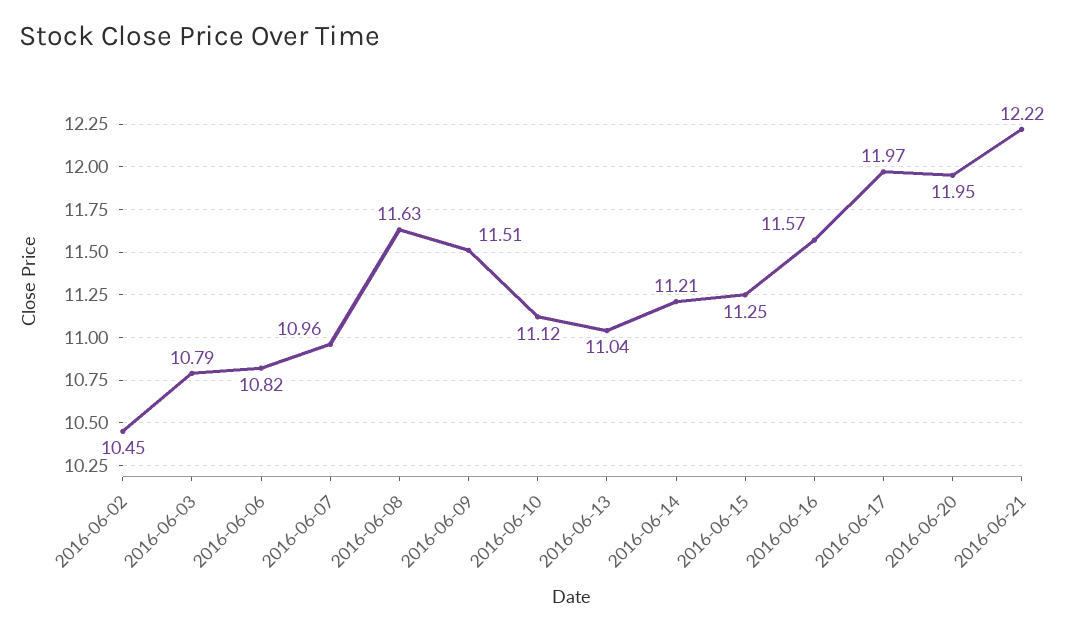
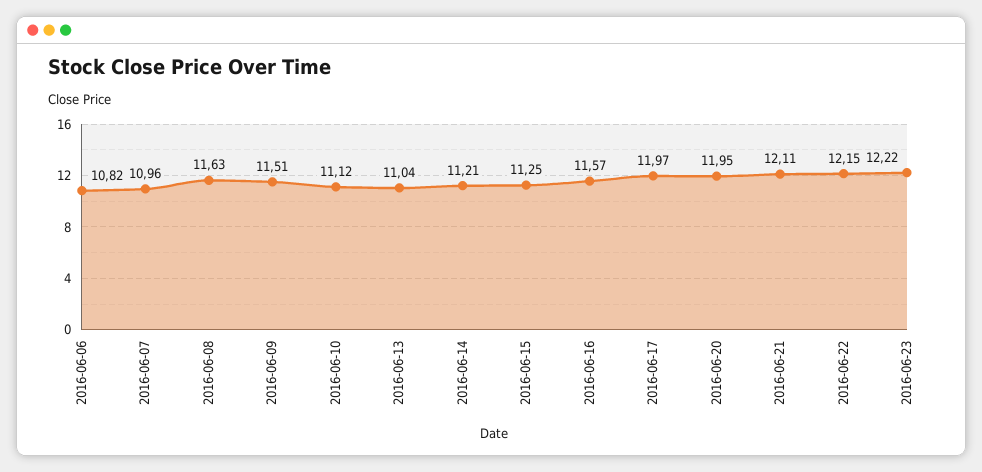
2016-06-02: 10.45 -> none
2016-06-03: 10.79 -> none
2016-06-21: 12.22 -> 12.11
2016-06-22: none -> 12.15
2016-06-23: none -> 12.22

